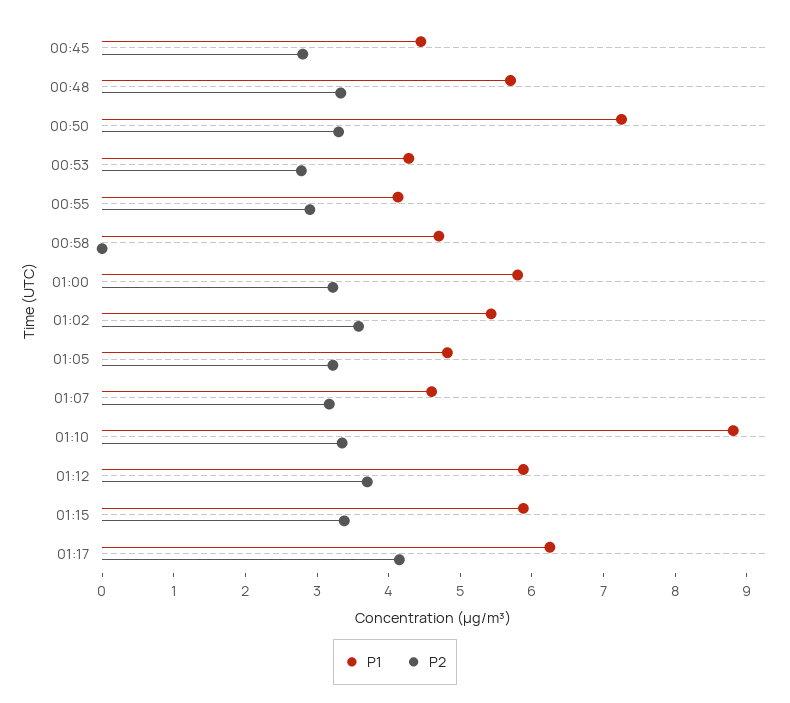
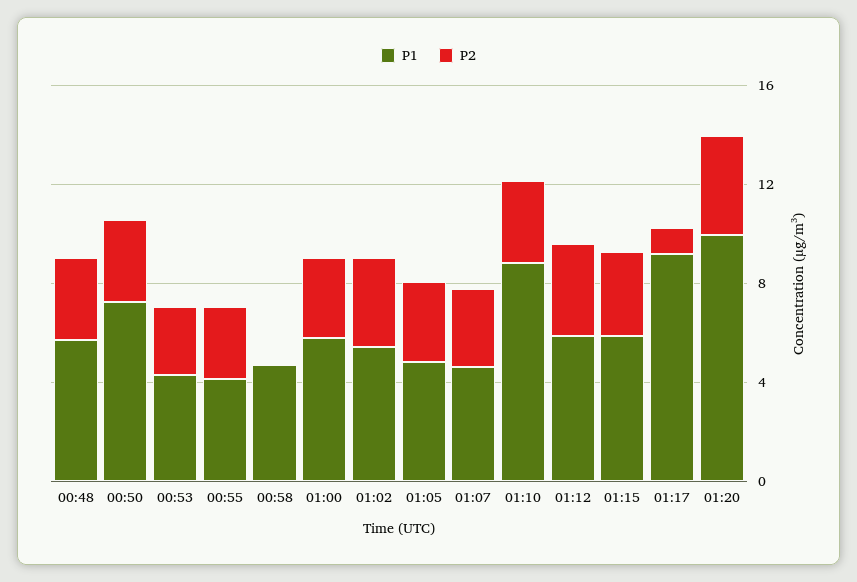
P1, 00:45: 4.4 -> none
P2, 00:45: 2.8 -> none
P1, 01:17: 6.2 -> 9
P2, 01:17: 4.2 -> 1
P1, 01:20: none -> 10
P2, 01:20: none -> 4

